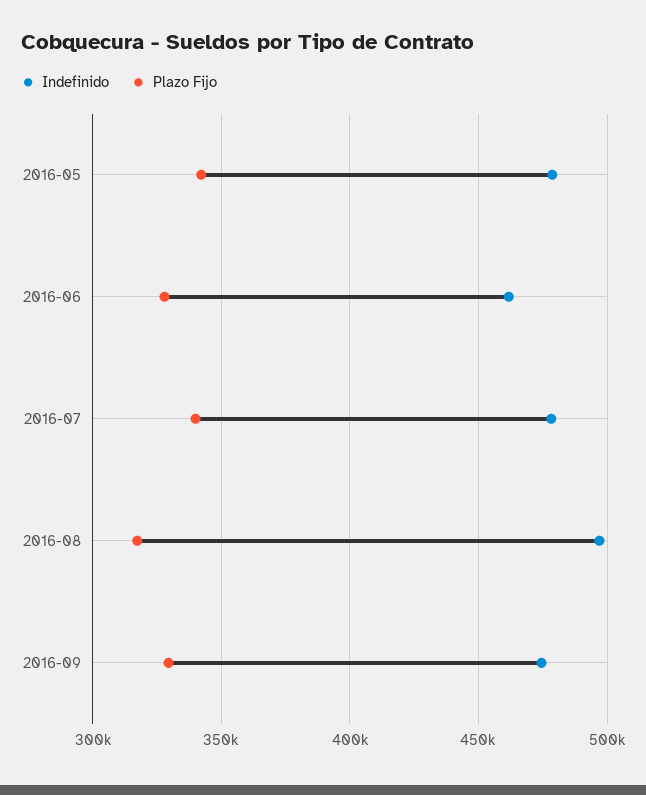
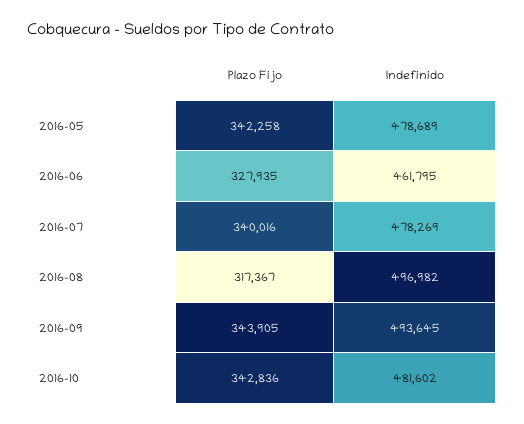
Indefinido, 2016-09: 475000 -> 493645
Plazo Fijo, 2016-09: 330000 -> 343905
Plazo Fijo, 2016-10: none -> 342836
Indefinido, 2016-10: none -> 481602

